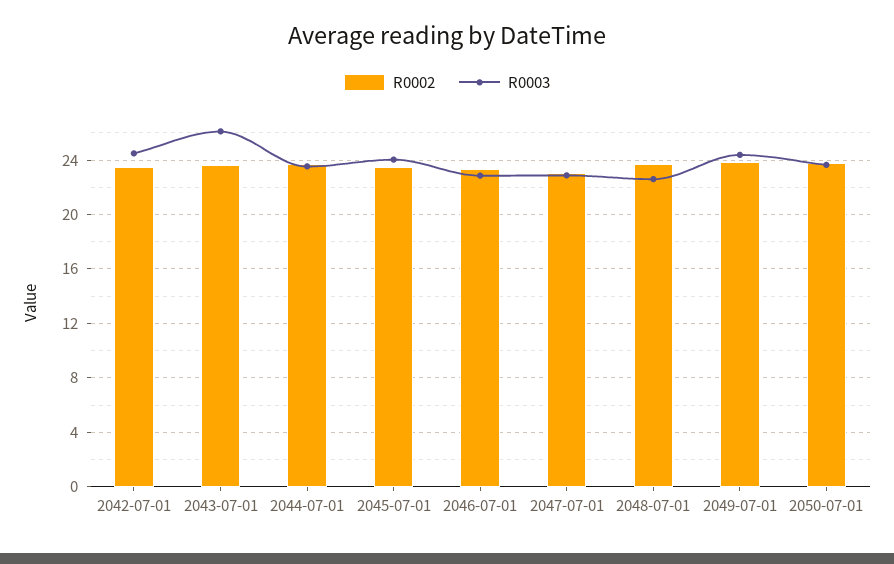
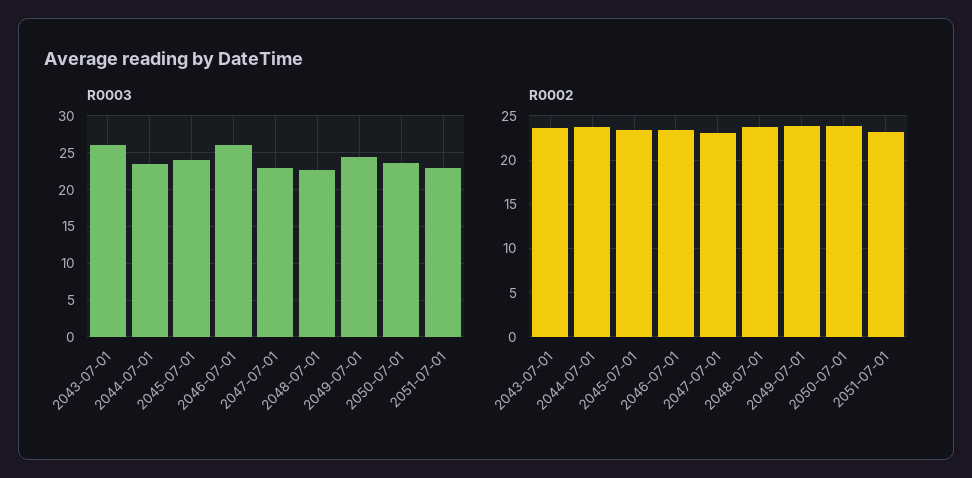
R0002, 2042-07-01: 23.5 -> none
R0003, 2042-07-01: 24.5 -> none
R0003, 2046-07-01: 23 -> 26
R0003, 2051-07-01: none -> 23
R0002, 2051-07-01: none -> 23

